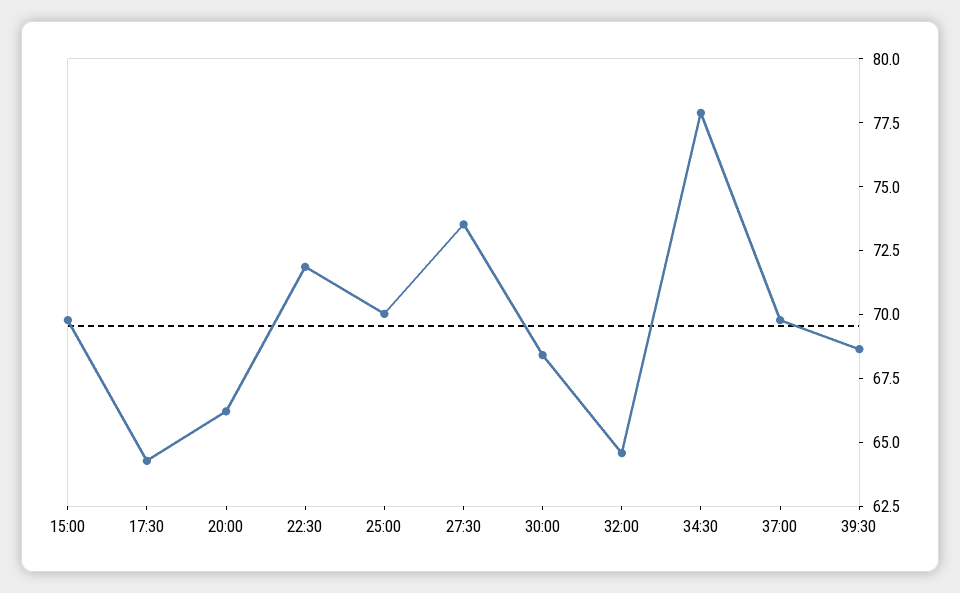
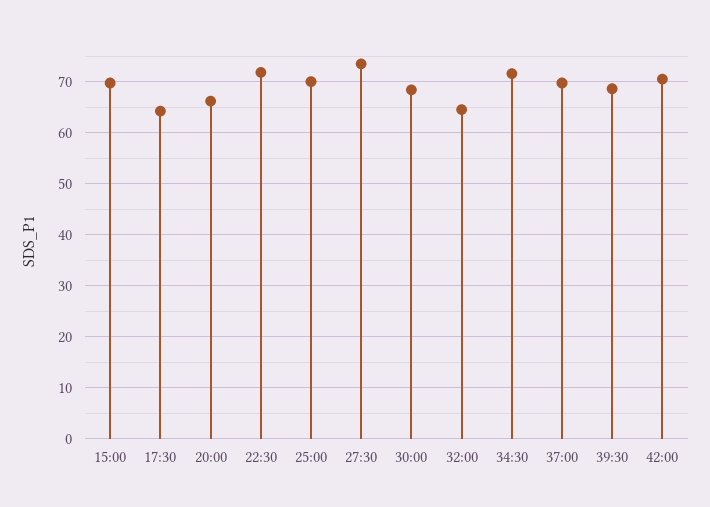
34:30: 78 -> 72
42:00: none -> 70

